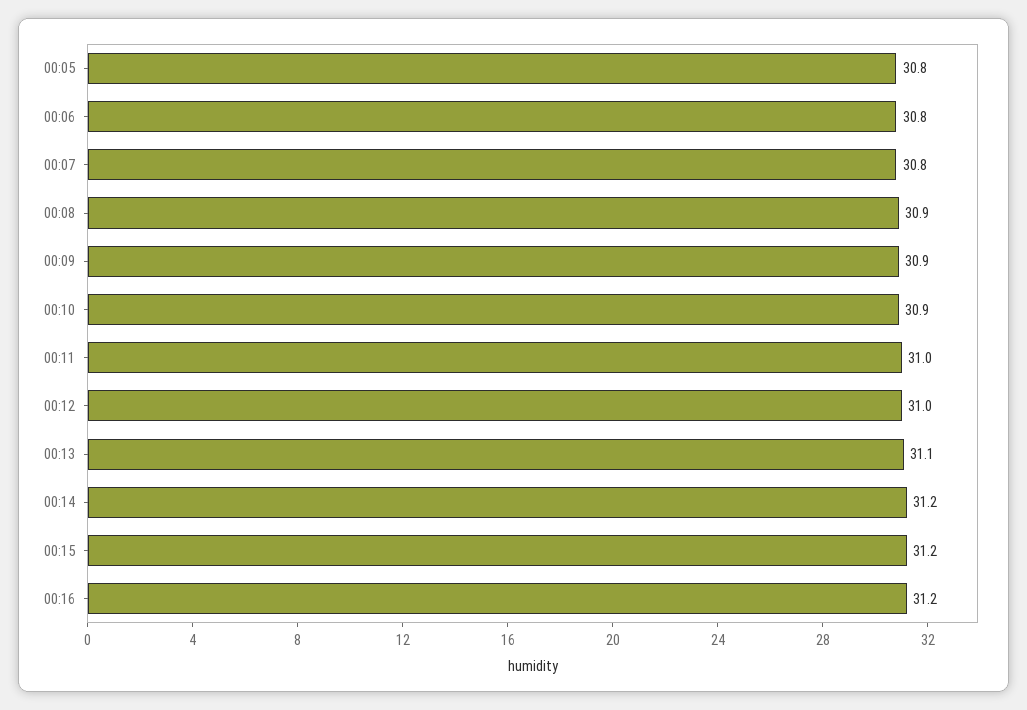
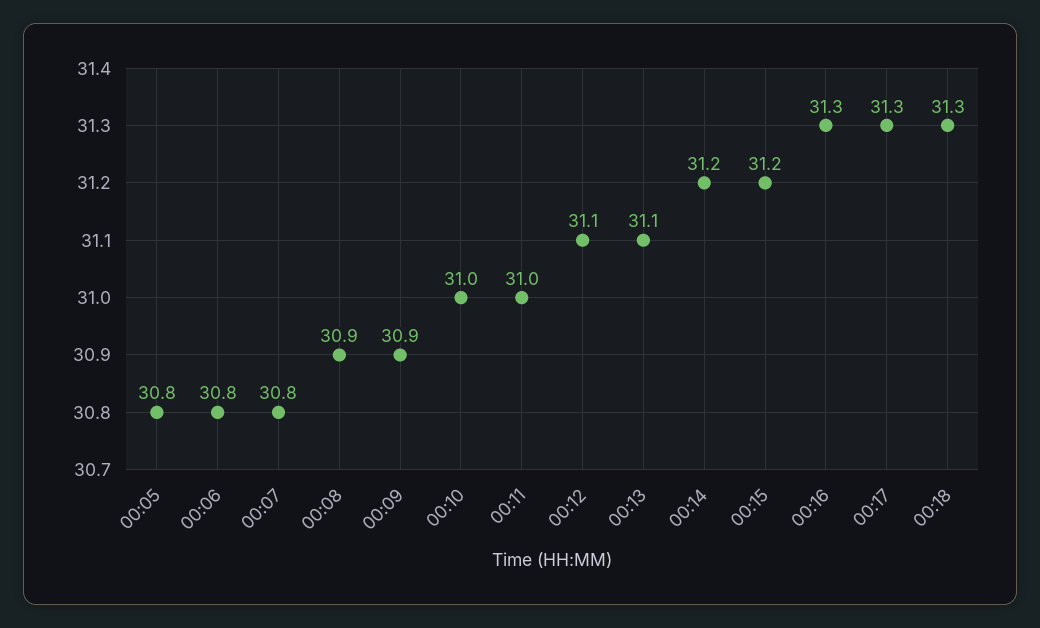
00:10: 30.9 -> 31
00:12: 31 -> 31.1
00:16: 31.2 -> 31.3
00:17: none -> 31.3
00:18: none -> 31.3

